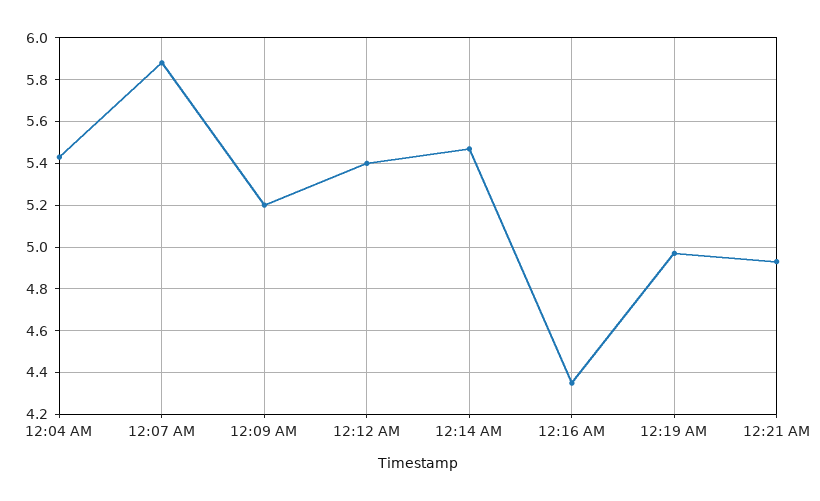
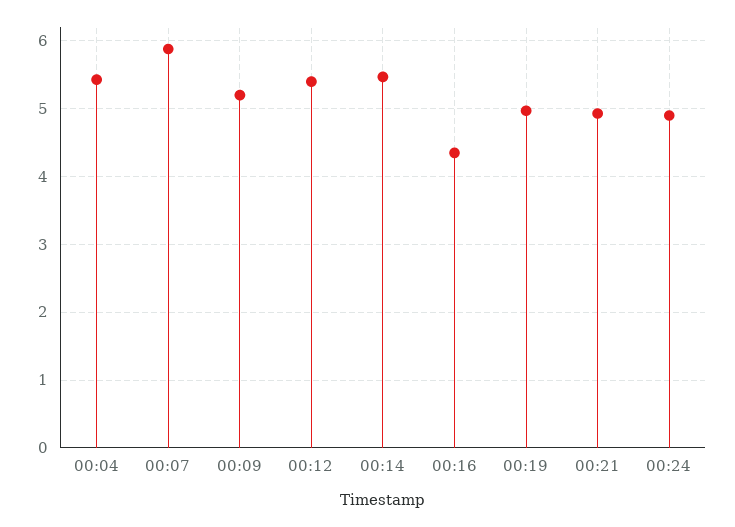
00:24: none -> 4.9

